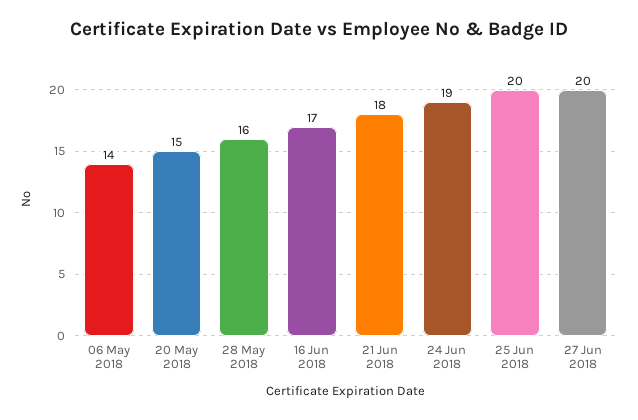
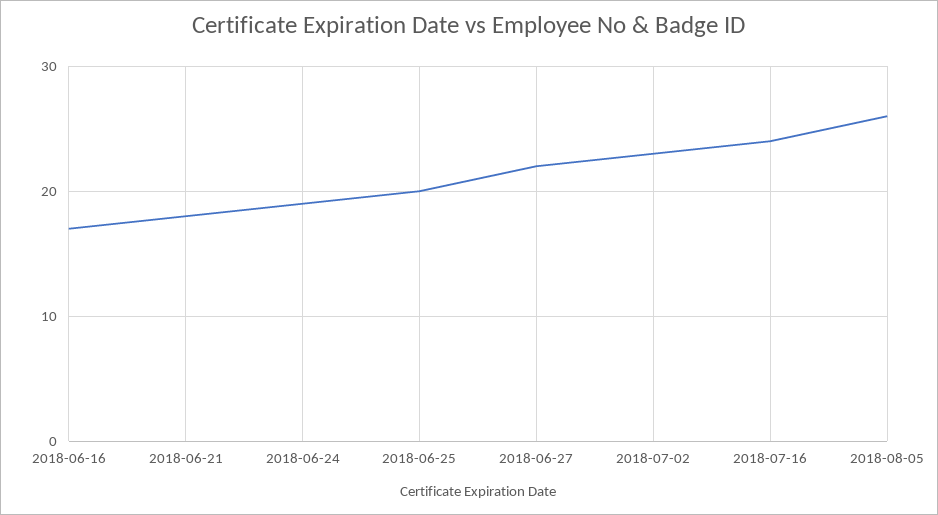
06 May 2018: 14 -> none
20 May 2018: 15 -> none
28 May 2018: 16 -> none
27 Jun 2018: 20 -> 22
2018-07-02: none -> 23
2018-07-16: none -> 24
2018-08-05: none -> 26

